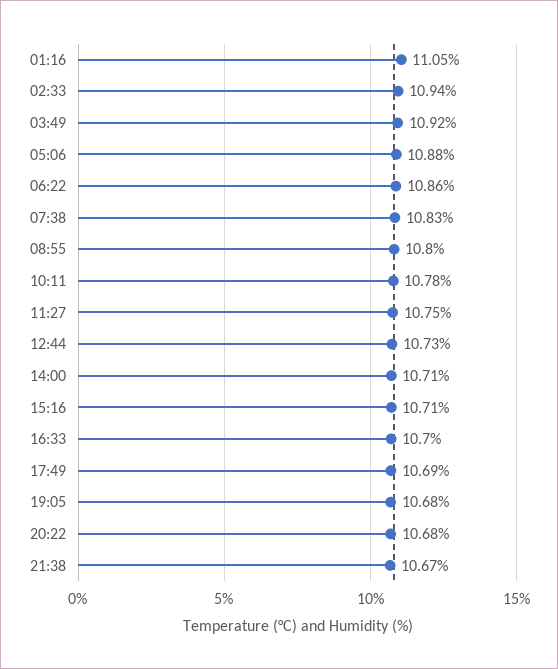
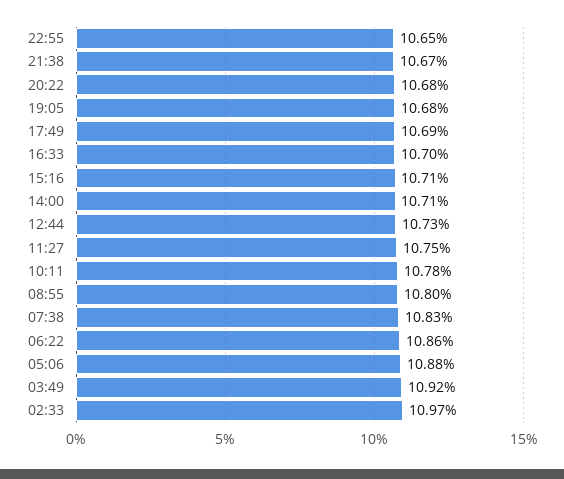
01:16: 11.05 -> none
02:33: 10.94 -> 10.97
22:55: none -> 10.65

